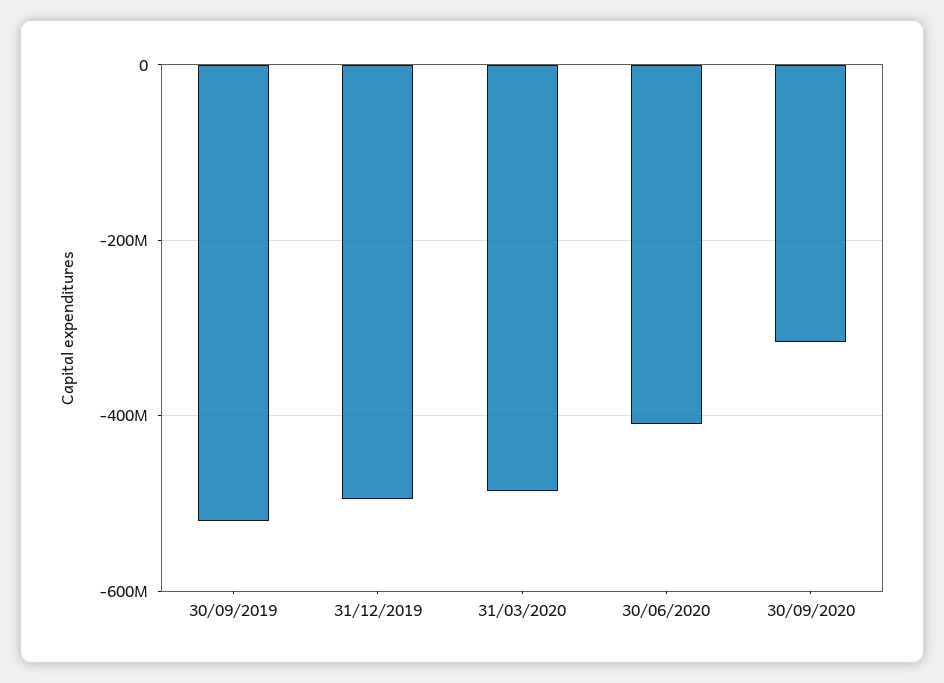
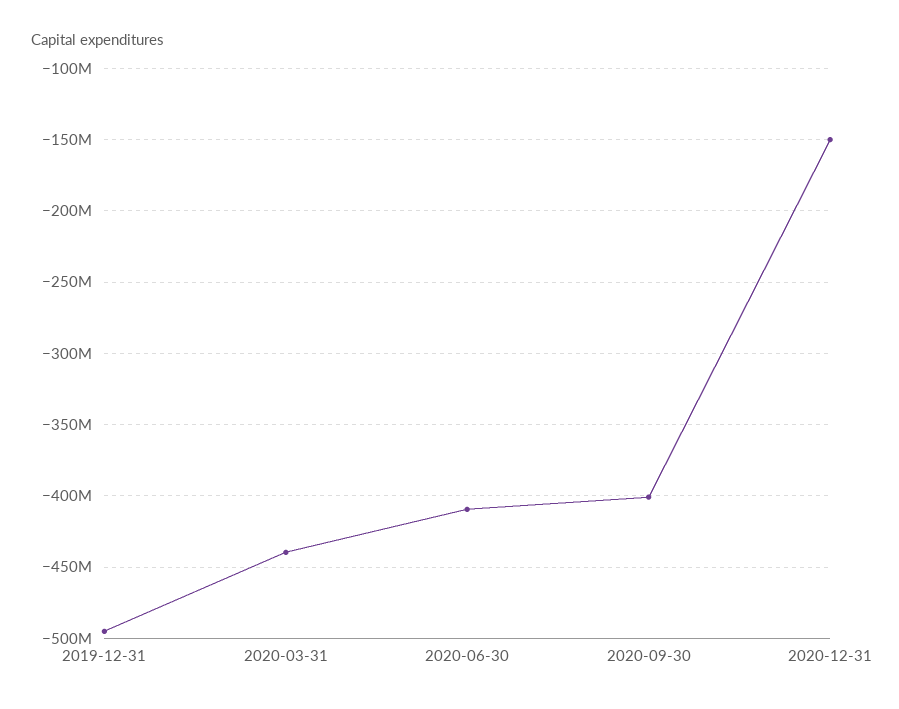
30/09/2019: -520000000 -> none
31/03/2020: -480000000 -> -440000000
30/09/2020: -320000000 -> -400000000
2020-12-31: none -> -150000000

